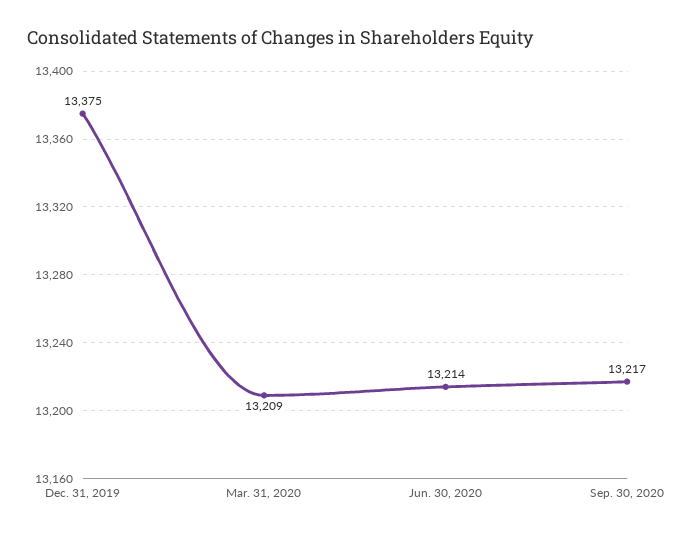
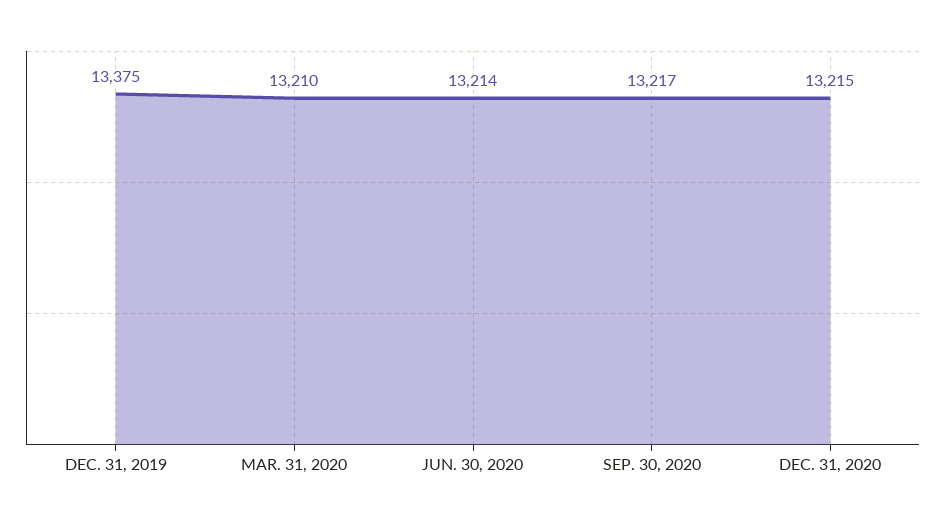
Mar. 31, 2020: 13209 -> 13210
DEC. 31, 2020: none -> 13215

